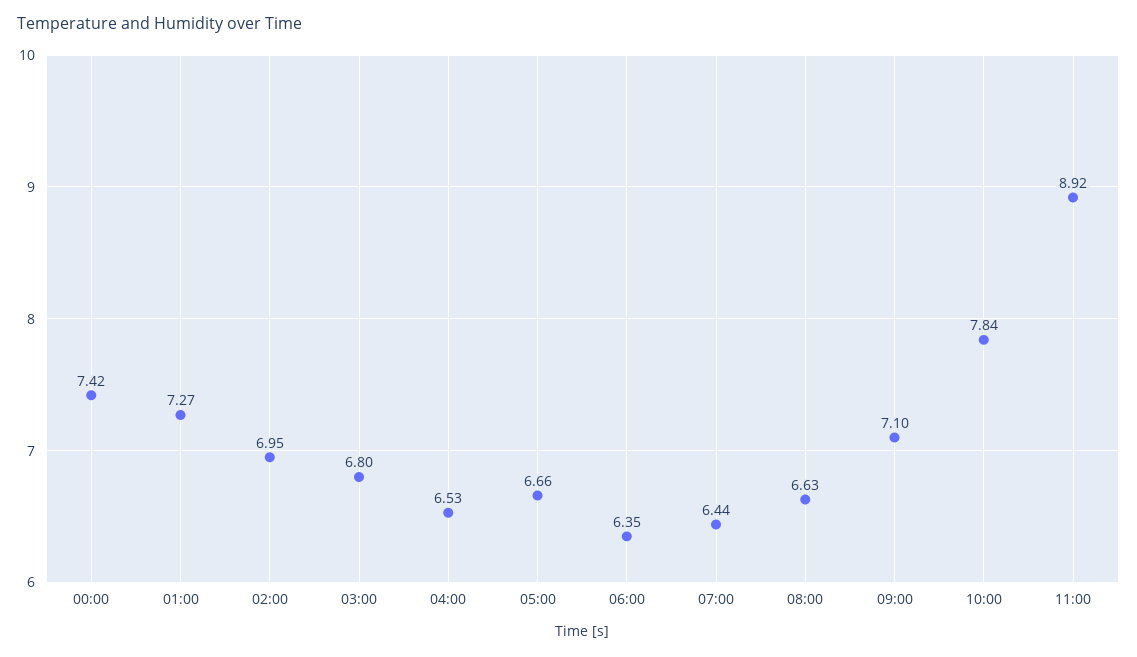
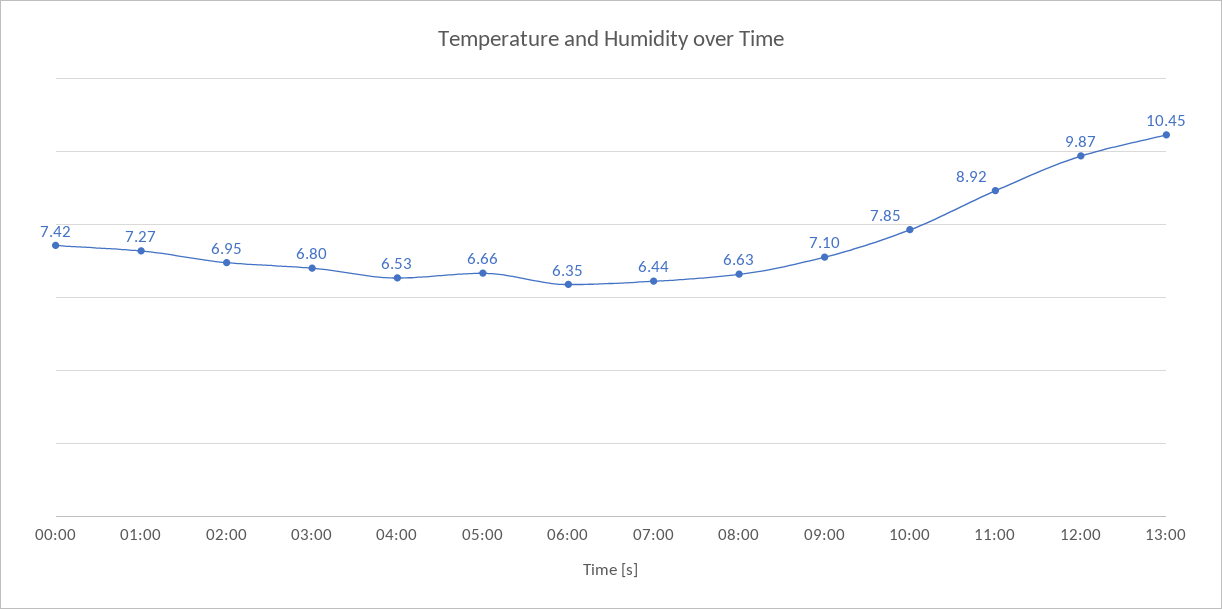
10:00: 7.84 -> 7.85
12:00: none -> 9.87
13:00: none -> 10.45

